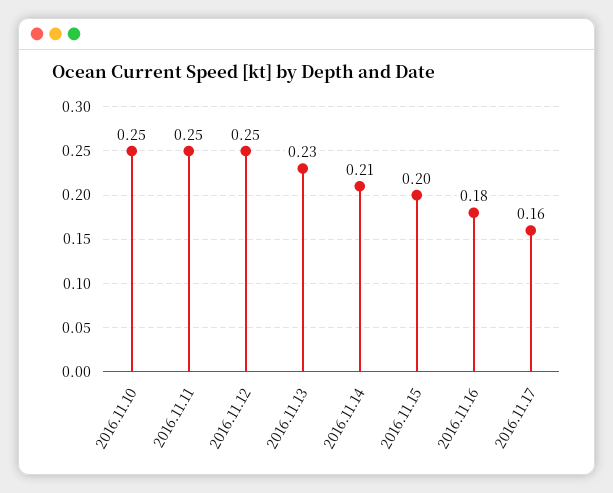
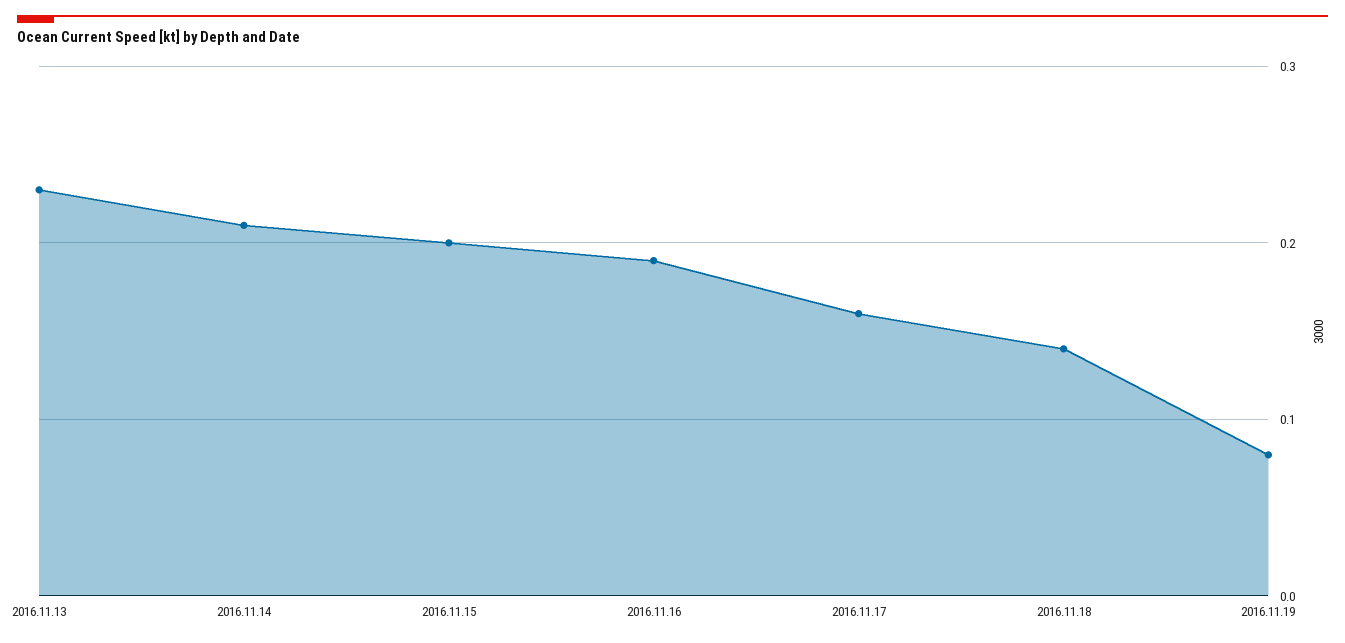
2016.11.10: 0.25 -> none
2016.11.11: 0.25 -> none
2016.11.12: 0.25 -> none
2016.11.16: 0.18 -> 0.19
2016.11.18: none -> 0.14
2016.11.19: none -> 0.08

